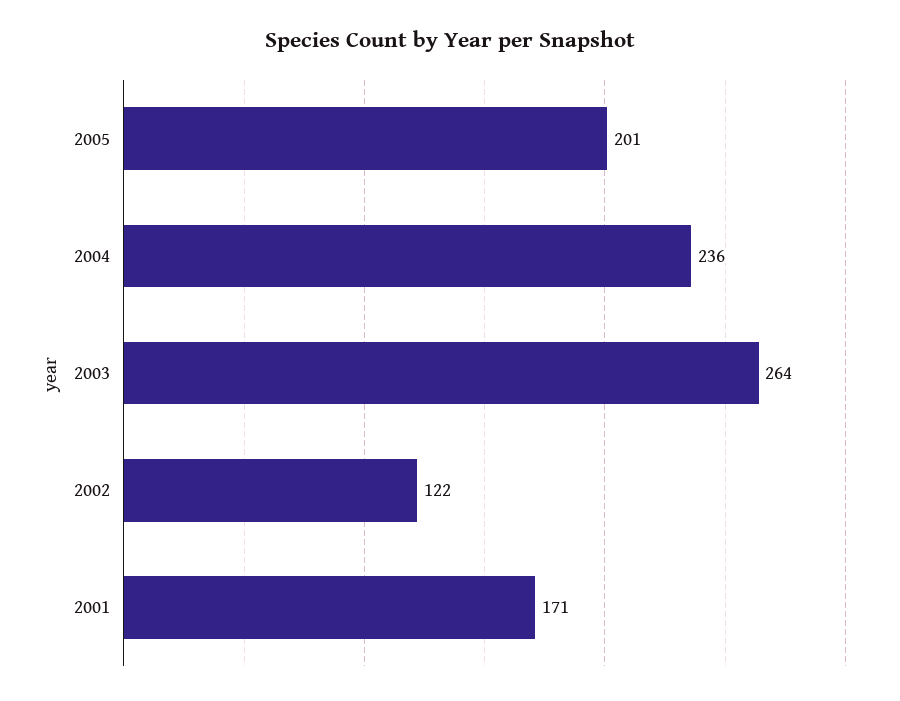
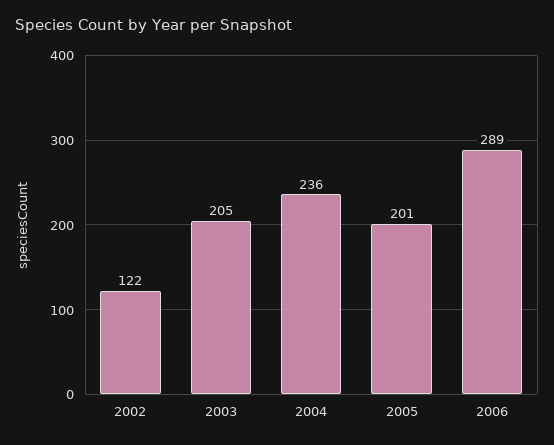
2003: 264 -> 205
2001: 171 -> none
2006: none -> 289

